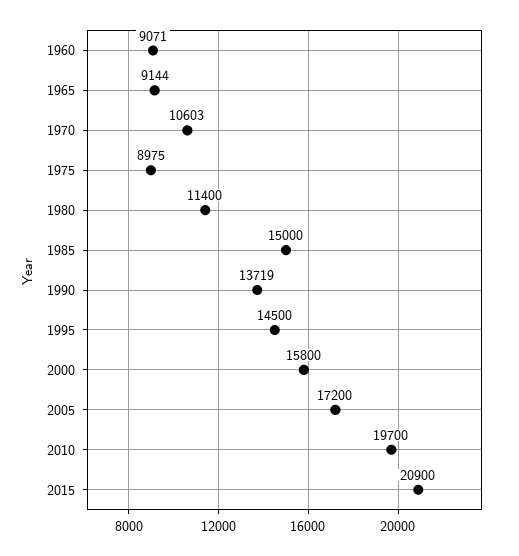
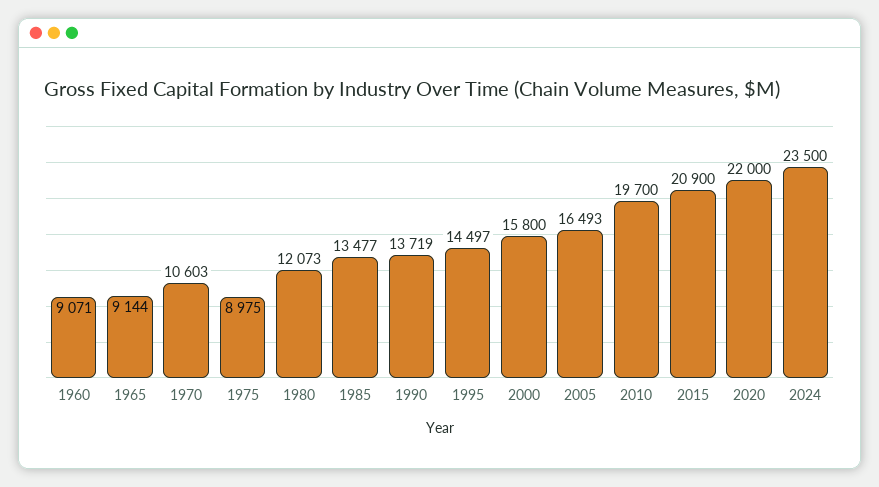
1980: 11400 -> 12073
1985: 15000 -> 13477
1995: 14500 -> 14497
2005: 17200 -> 16493
2020: none -> 22000
2024: none -> 23500

